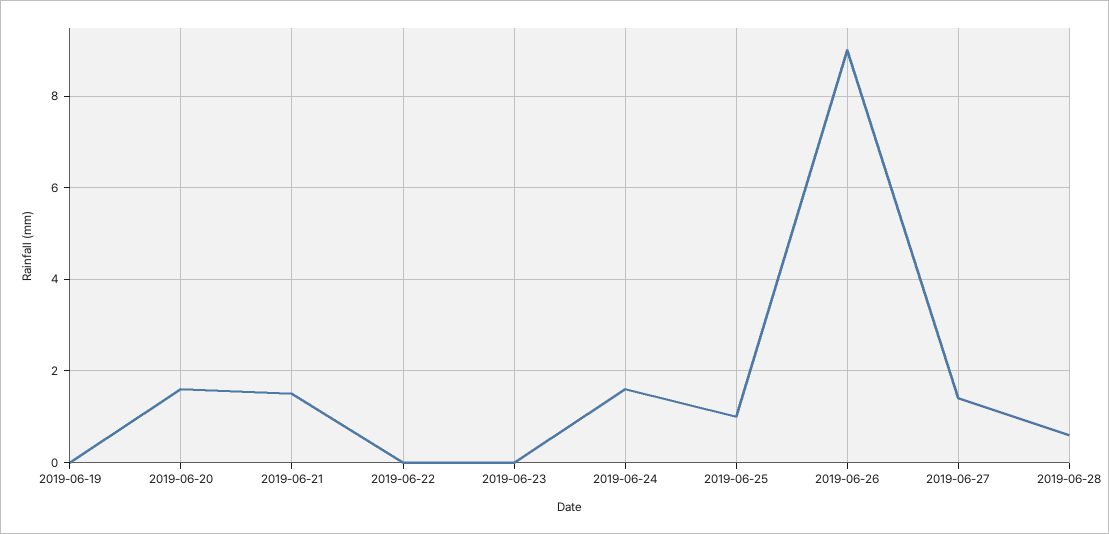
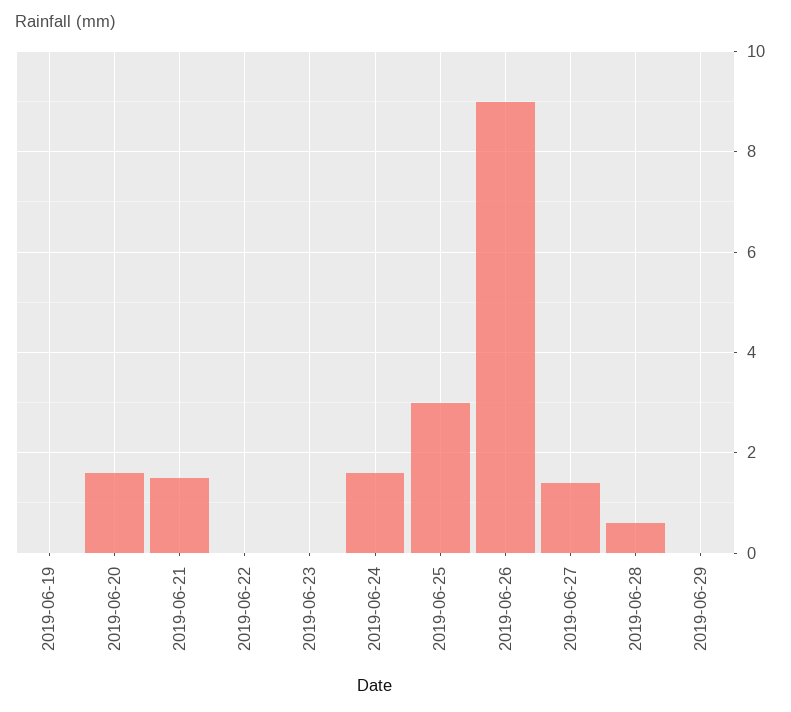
2019-06-25: 1 -> 3
2019-06-29: none -> 0

